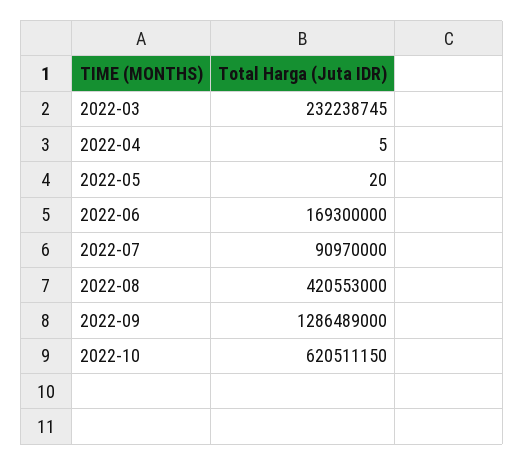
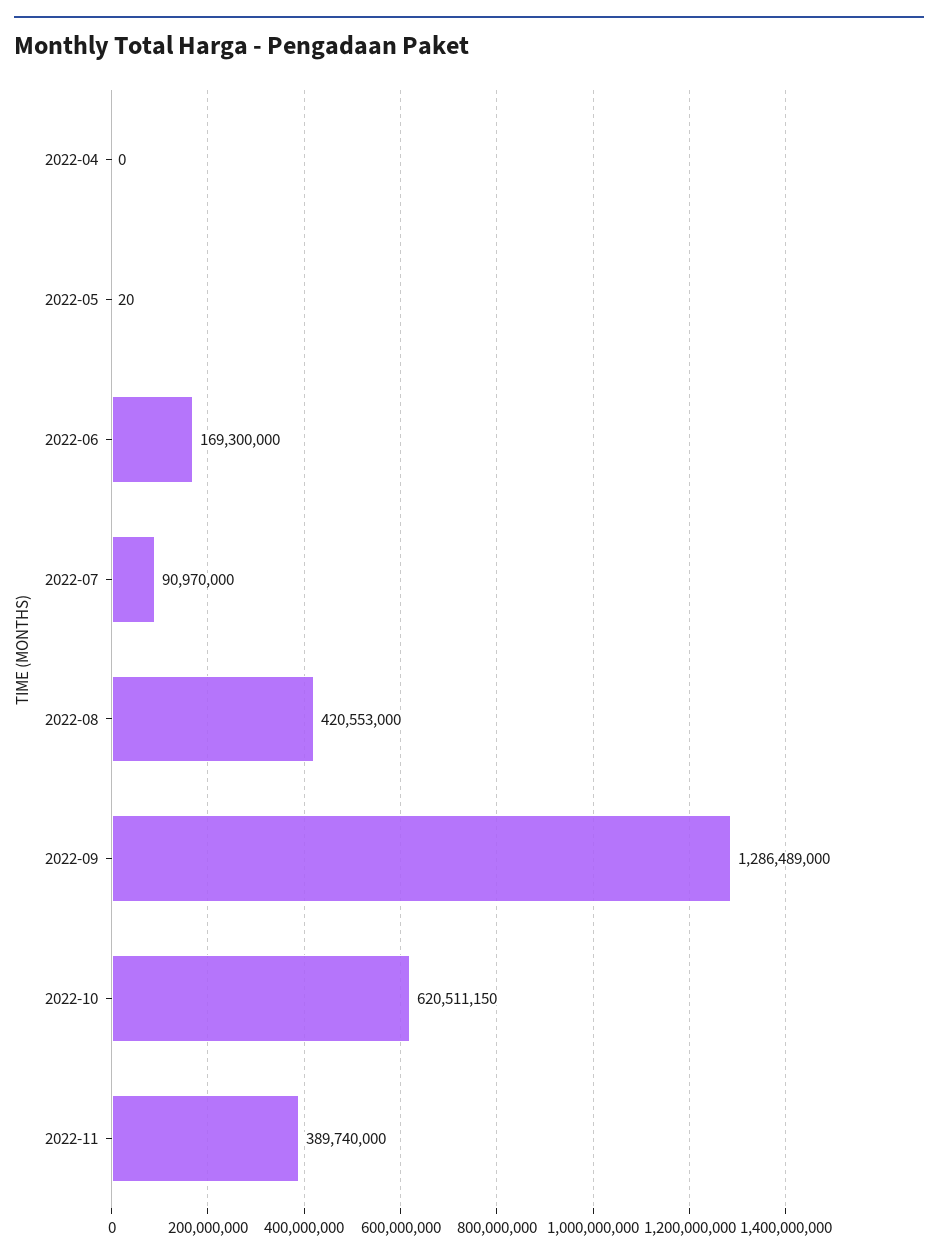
2022-03: 232238745 -> none
2022-04: 5 -> 0
2022-11: none -> 389740000

